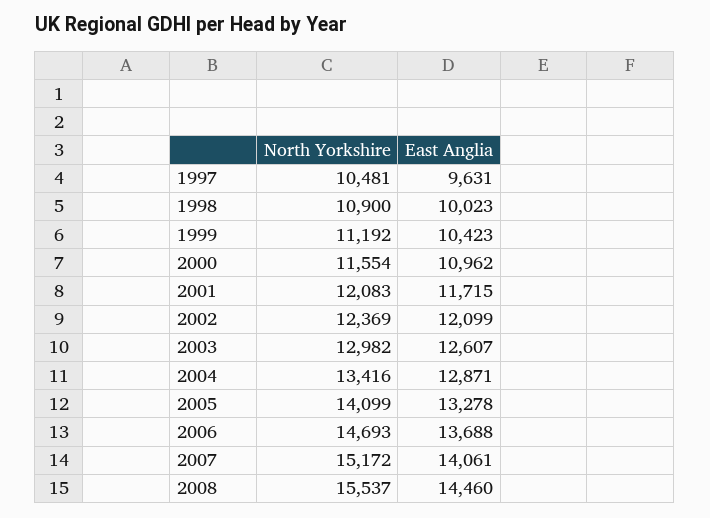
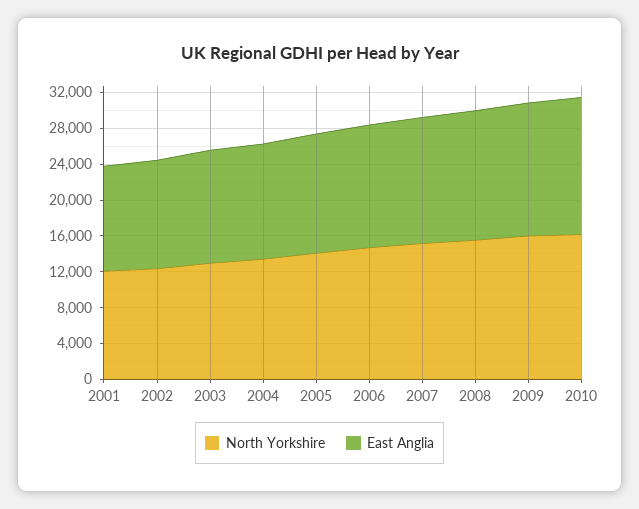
North Yorkshire, 1997: 10481 -> none
East Anglia, 1997: 9631 -> none
North Yorkshire, 1998: 10900 -> none
East Anglia, 1998: 10023 -> none
North Yorkshire, 1999: 11192 -> none
East Anglia, 1999: 10423 -> none
North Yorkshire, 2000: 11554 -> none
East Anglia, 2000: 10962 -> none
North Yorkshire, 2009: none -> 16000
East Anglia, 2009: none -> 15000
North Yorkshire, 2010: none -> 16000
East Anglia, 2010: none -> 15000

